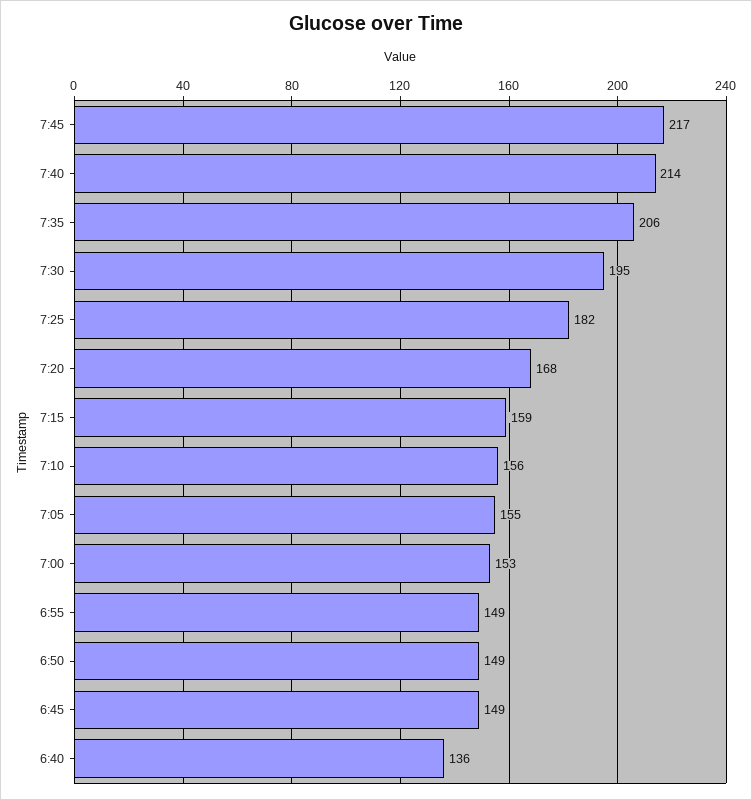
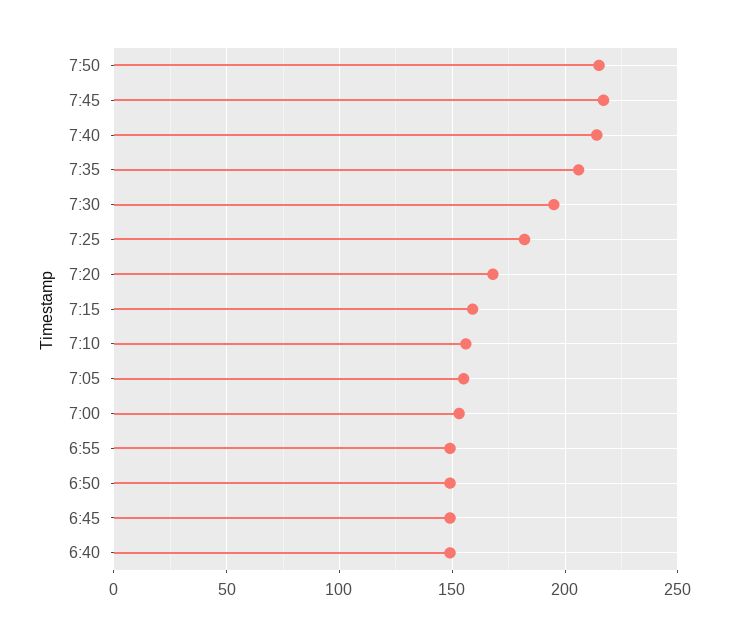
6:40: 136 -> 150
7:50: none -> 215

